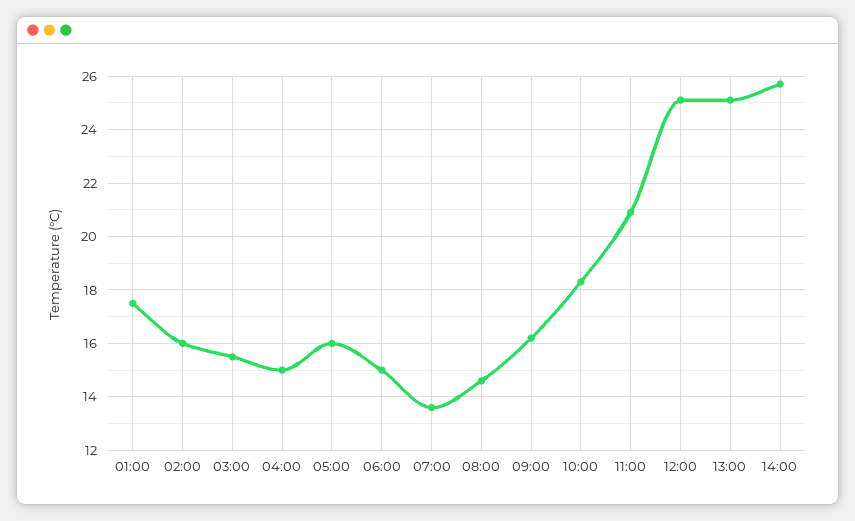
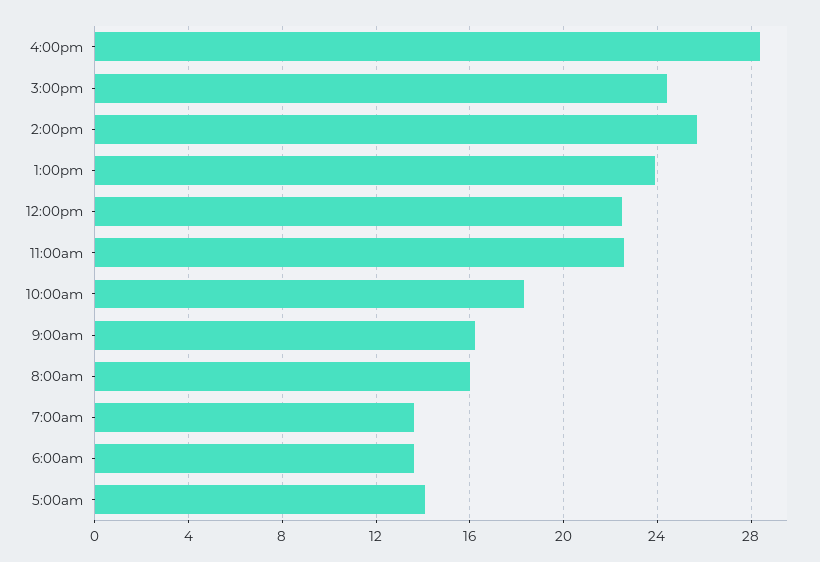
01:00: 17.5 -> none
02:00: 16 -> none
03:00: 15.5 -> none
04:00: 15 -> none
05:00: 16 -> 14
06:00: 15 -> 13.5
08:00: 14.5 -> 16
11:00: 21 -> 22.5
12:00: 25 -> 22.5
13:00: 25 -> 24
4:00pm: none -> 28.5
3:00pm: none -> 24.5

